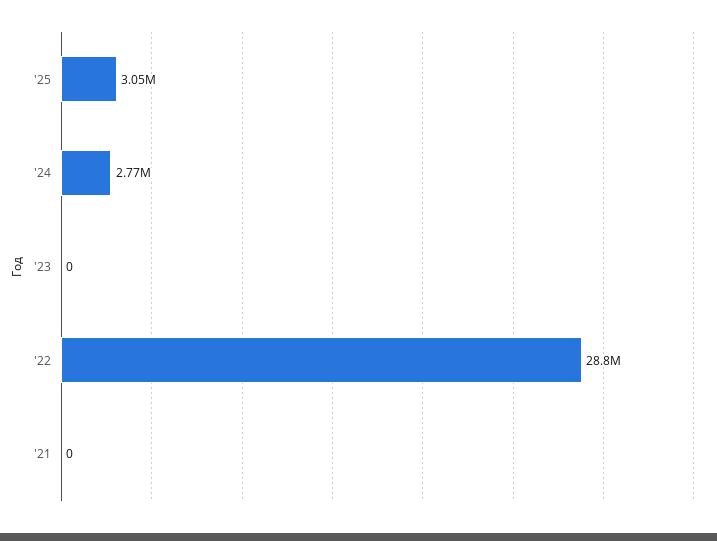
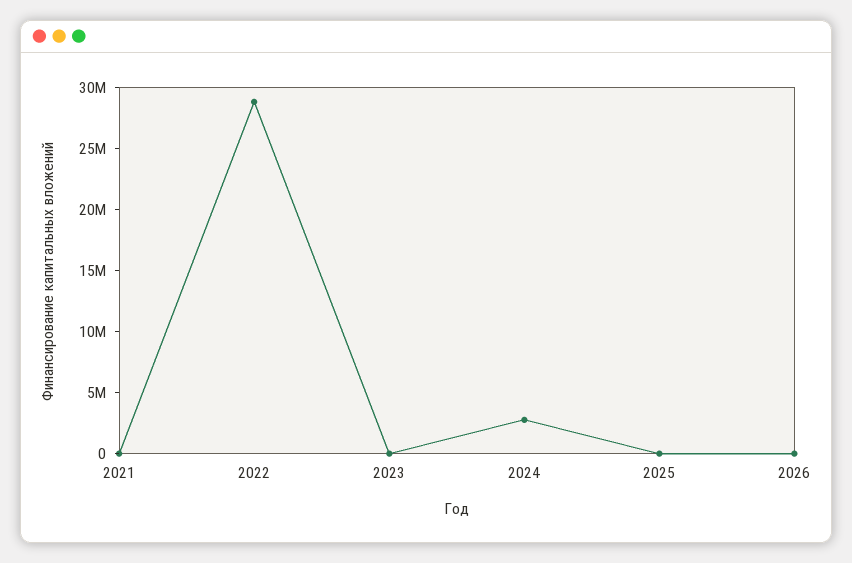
'25: 3050000 -> 0
2026: none -> 0

